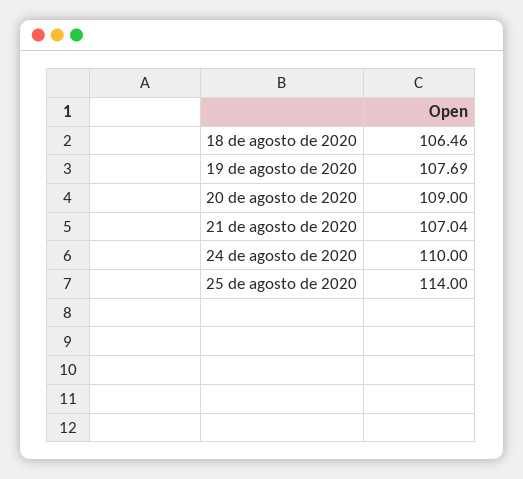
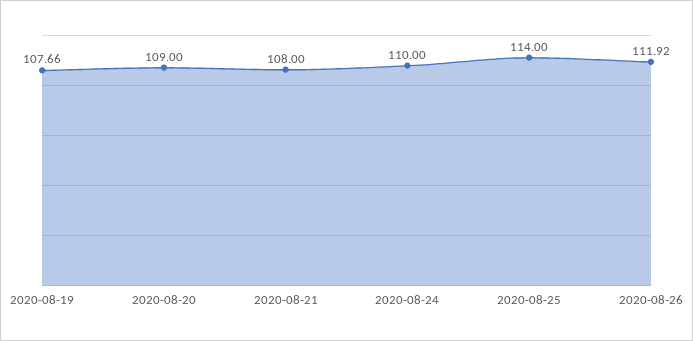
18 de agosto de 2020: 106.46 -> none
19 de agosto de 2020: 107.69 -> 107.66
21 de agosto de 2020: 107.04 -> 108
2020-08-26: none -> 111.92

